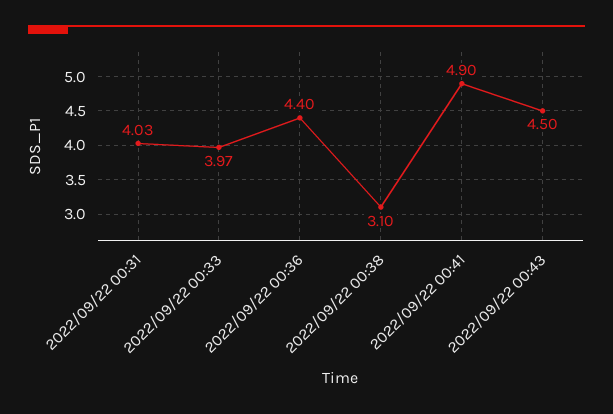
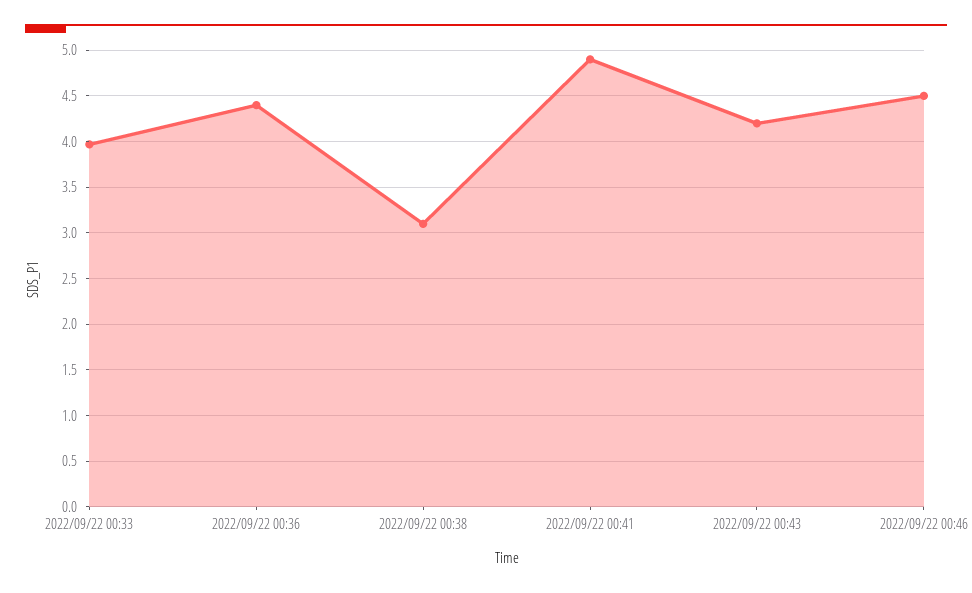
2022/09/22 00:31: 4.03 -> none
2022/09/22 00:43: 4.5 -> 4.2
2022/09/22 00:46: none -> 4.5

